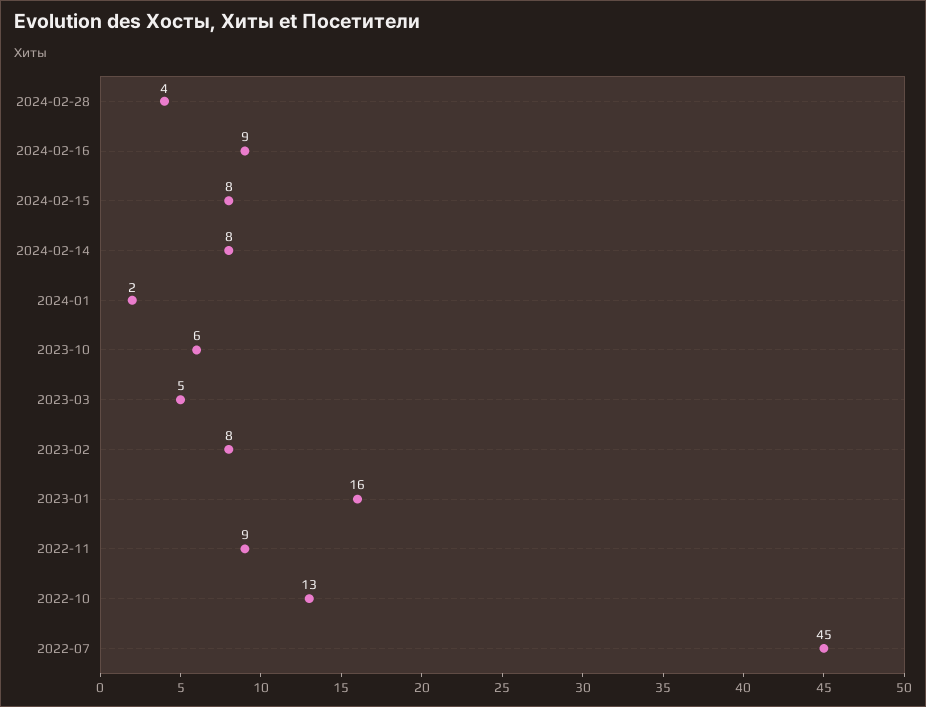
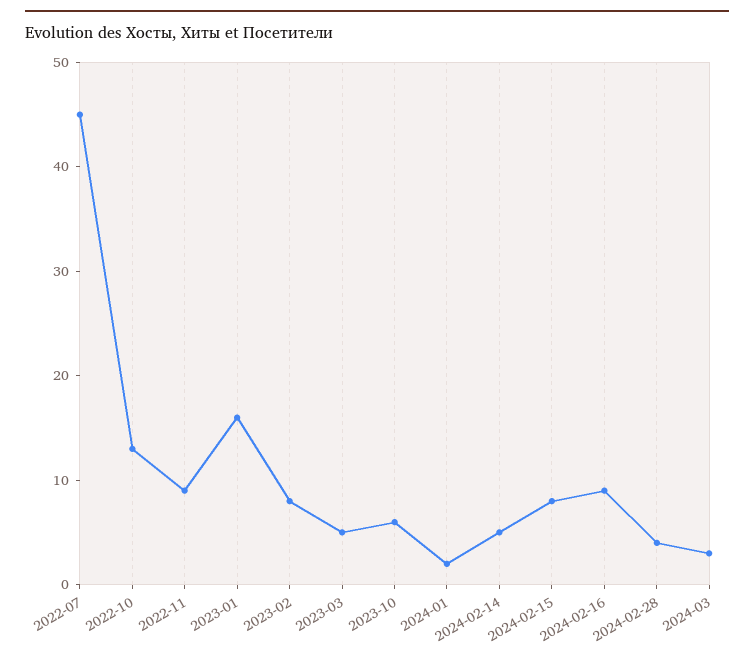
2024-02-14: 8 -> 5
2024-03: none -> 3

